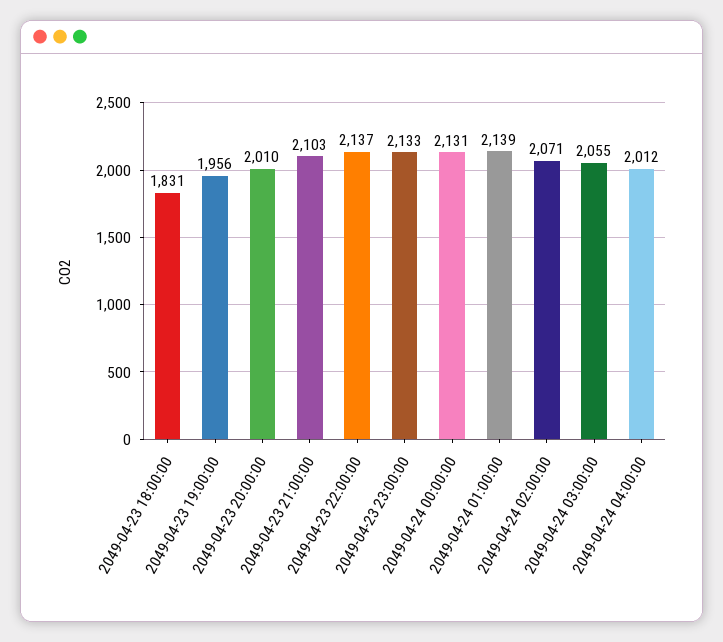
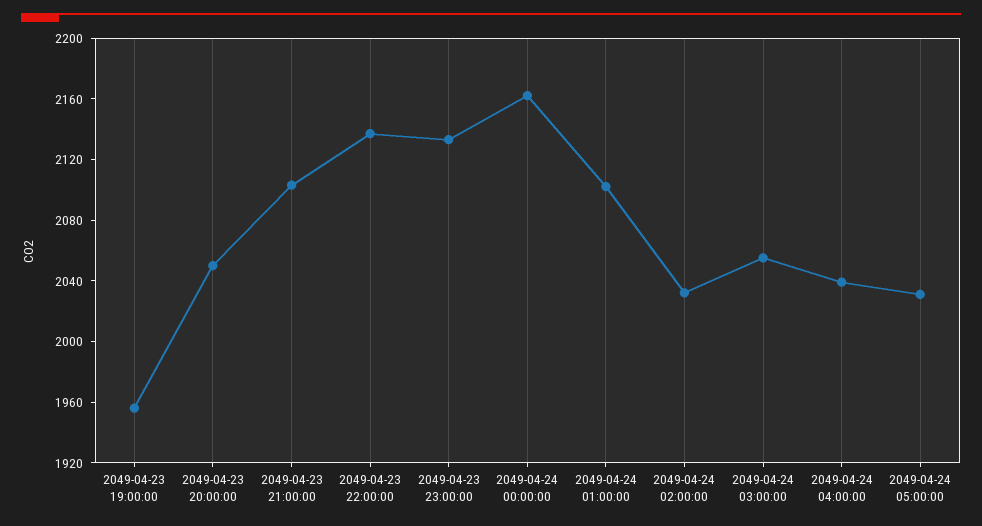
2049-04-23 18:00:00: 1831 -> none
2049-04-23 20:00:00: 2010 -> 2050
2049-04-24 00:00:00: 2131 -> 2160
2049-04-24 01:00:00: 2139 -> 2100
2049-04-24 02:00:00: 2071 -> 2030
2049-04-24 04:00:00: 2012 -> 2040
2049-04-24 05:00:00: none -> 2030

